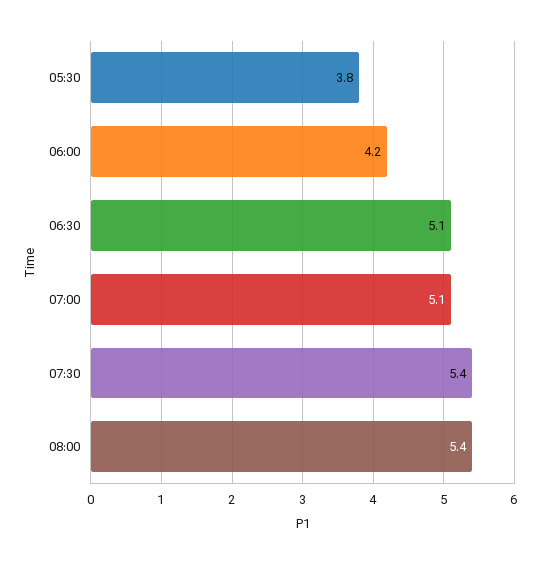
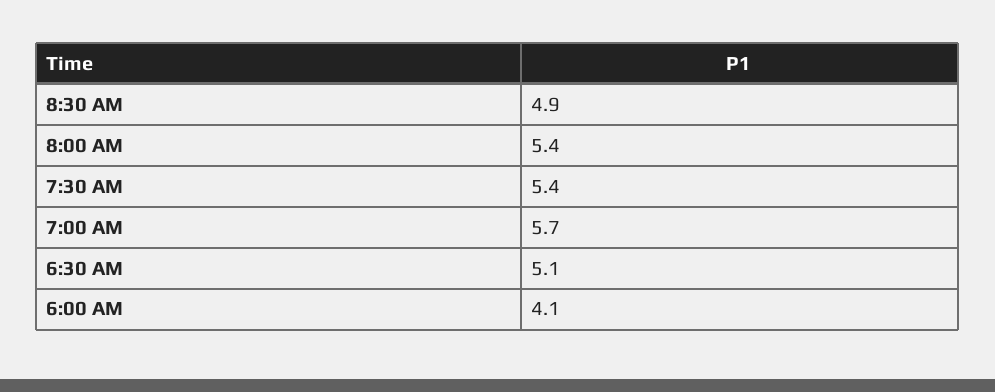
05:30: 3.8 -> none
06:00: 4.2 -> 4.1
07:00: 5.1 -> 5.7
8:30 AM: none -> 4.9

